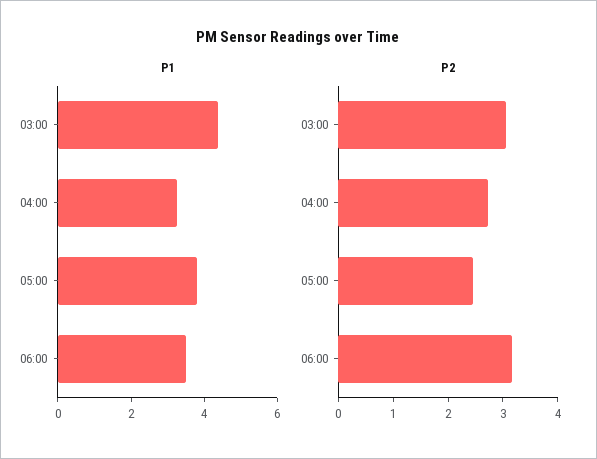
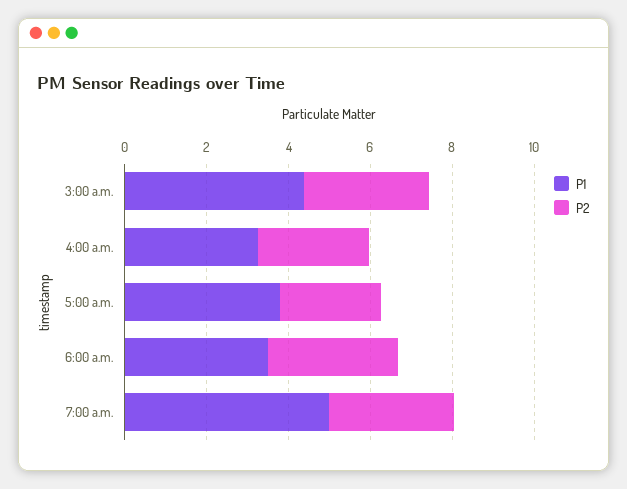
P1, 7:00 a.m.: none -> 5
P2, 7:00 a.m.: none -> 3

